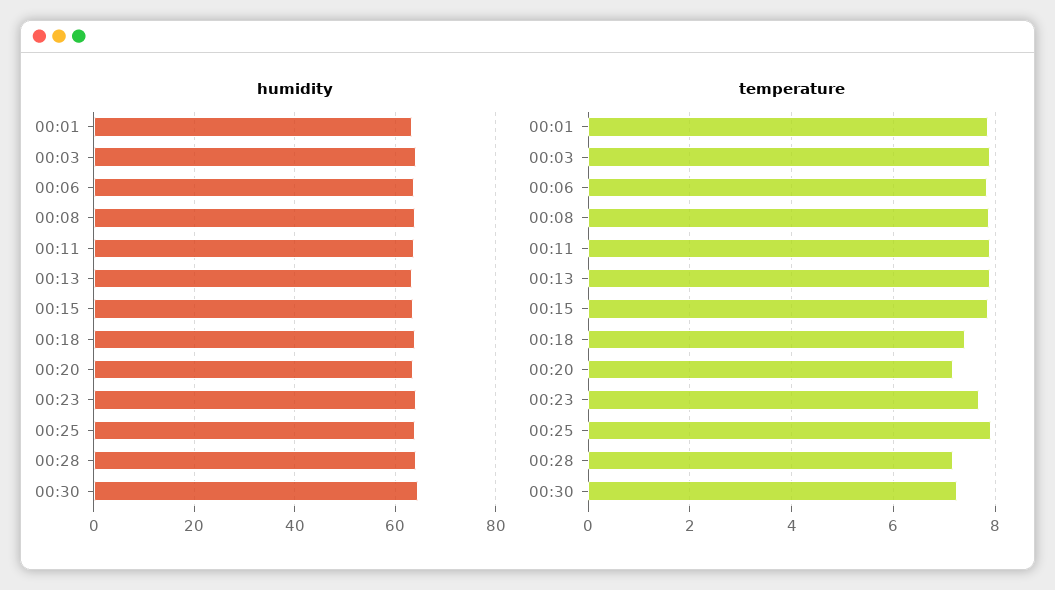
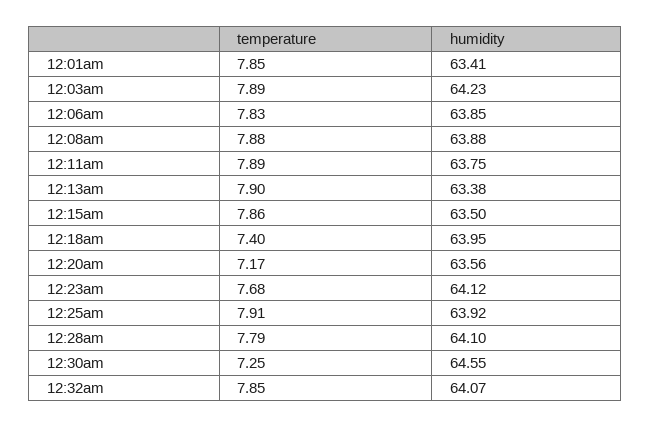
temperature, 00:28: 7.2 -> 7.79
temperature, 12:32am: none -> 7.85
humidity, 12:32am: none -> 64.07

